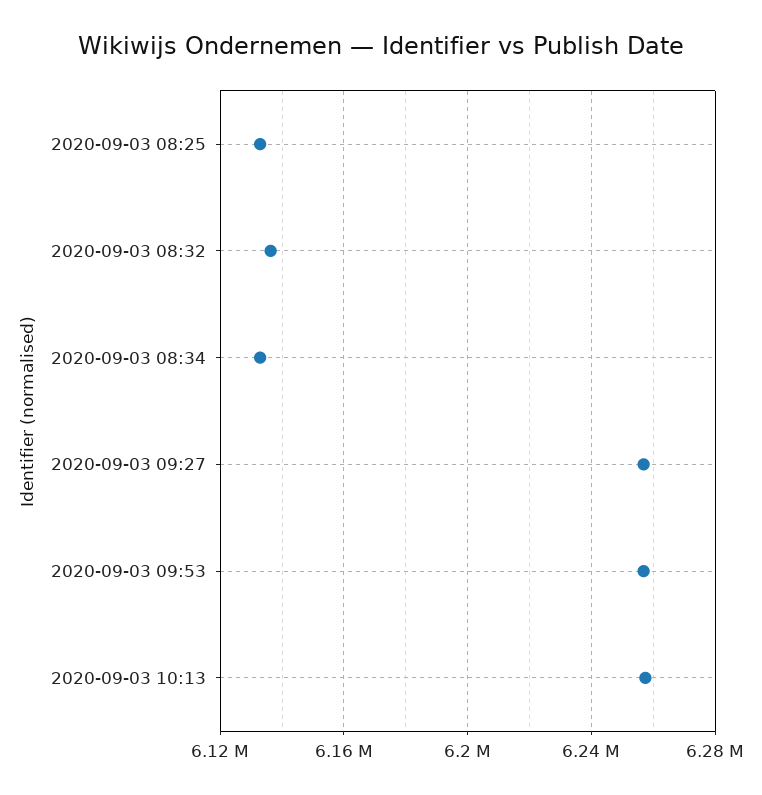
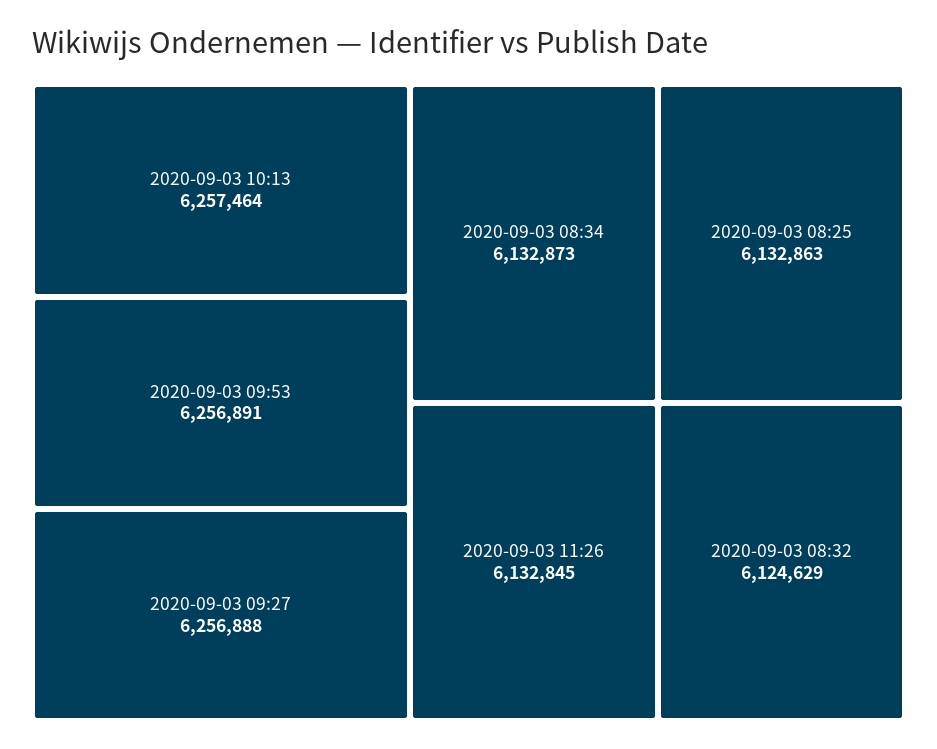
2020-09-03 08:32: 6135000 -> 6124629
2020-09-03 11:26: none -> 6132845

